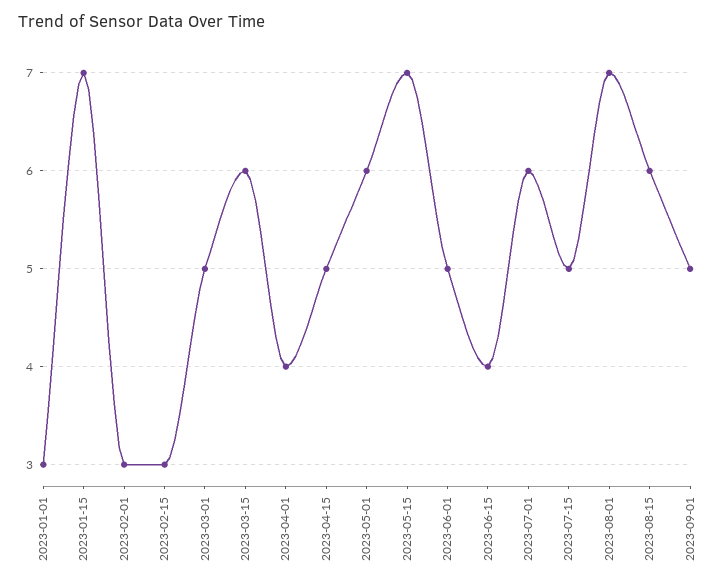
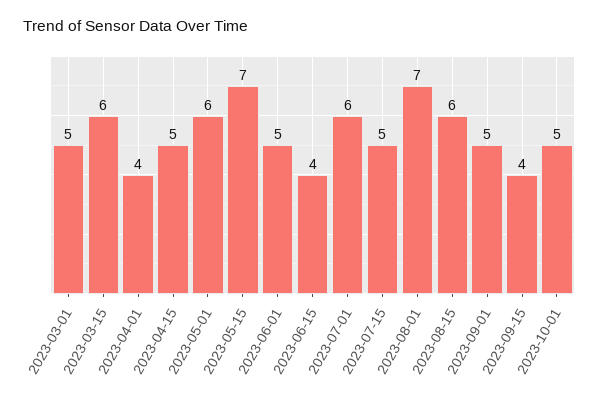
2023-01-01: 3 -> none
2023-01-15: 7 -> none
2023-02-01: 3 -> none
2023-02-15: 3 -> none
2023-09-15: none -> 4
2023-10-01: none -> 5

